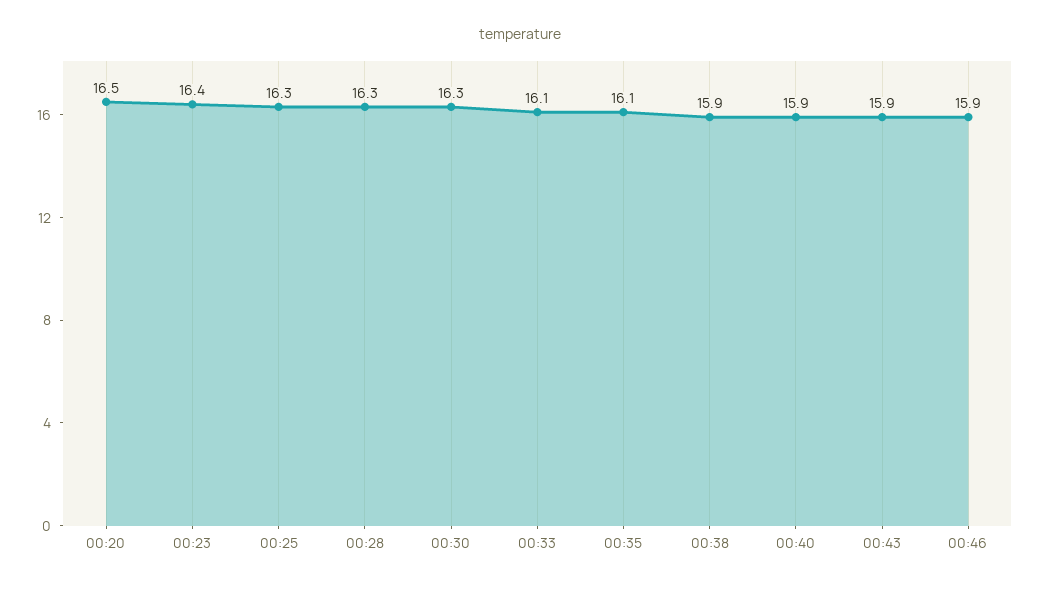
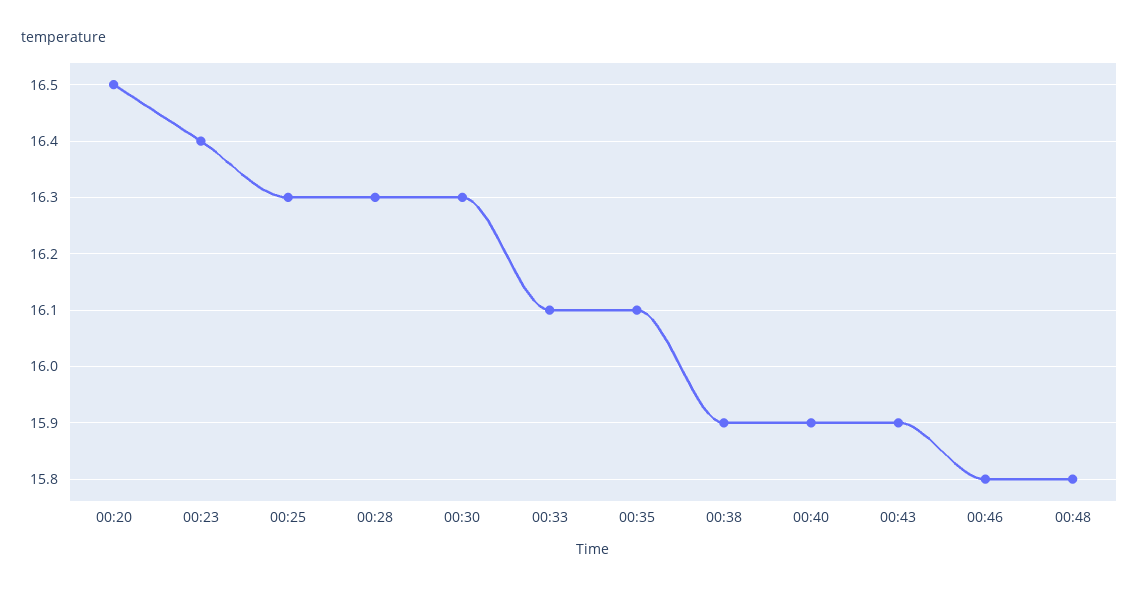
00:46: 15.9 -> 15.8
00:48: none -> 15.8

